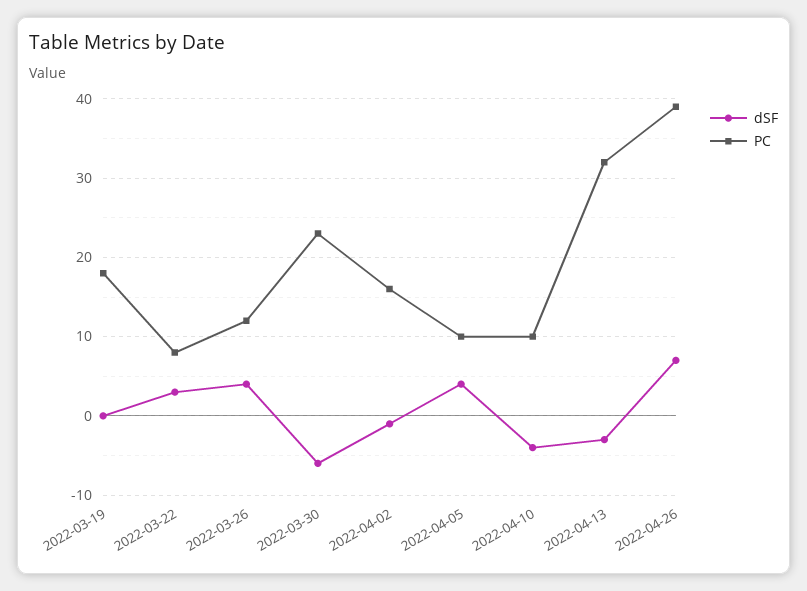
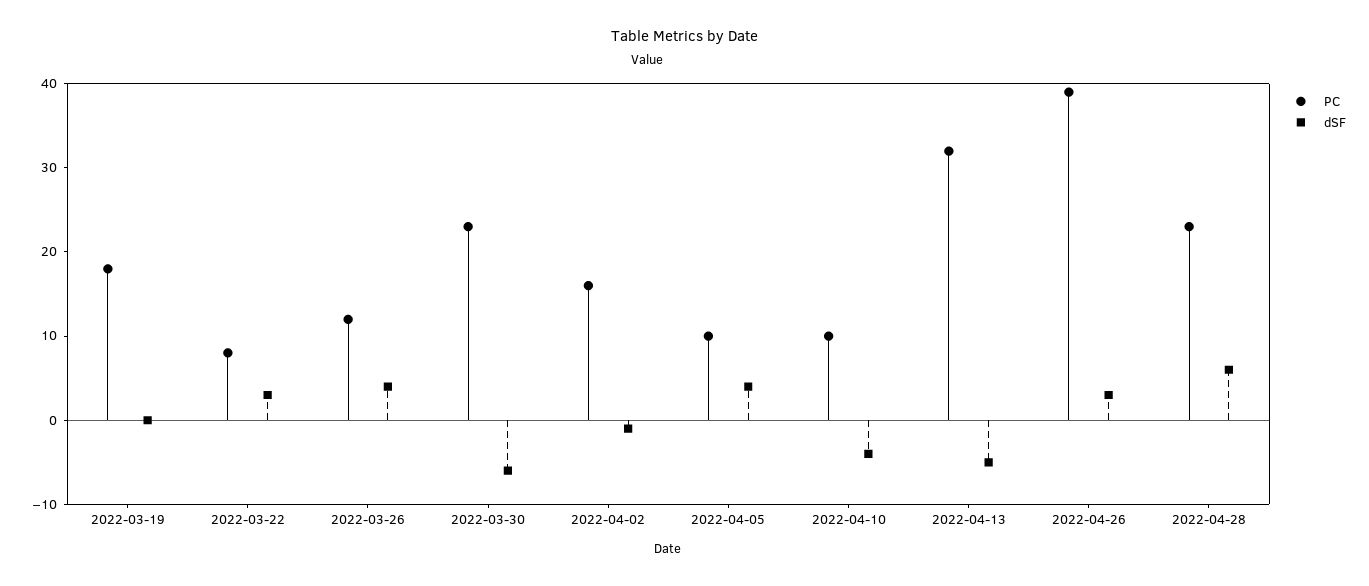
dSF, 2022-04-13: -3 -> -5
dSF, 2022-04-26: 7 -> 3
PC, 2022-04-28: none -> 23
dSF, 2022-04-28: none -> 6

